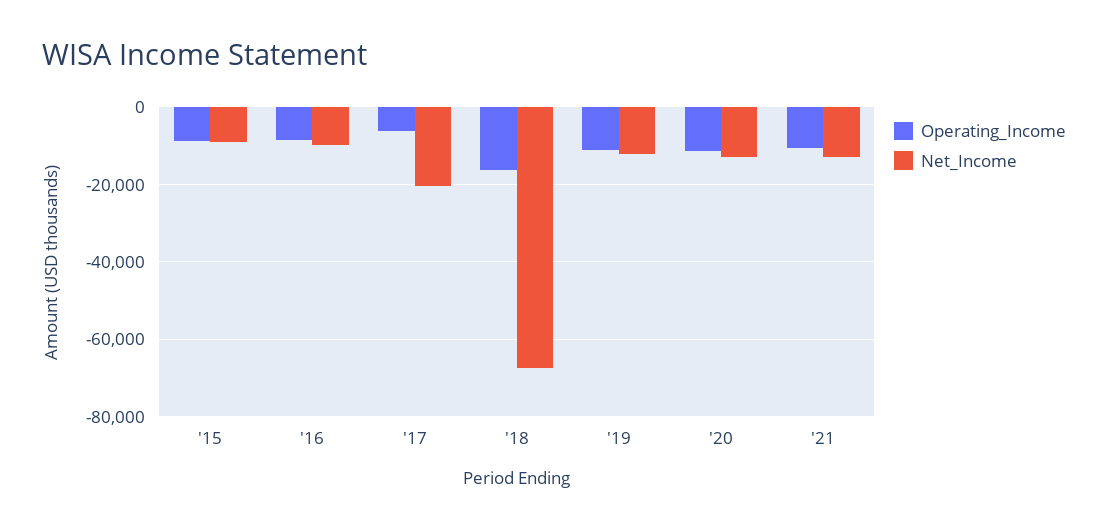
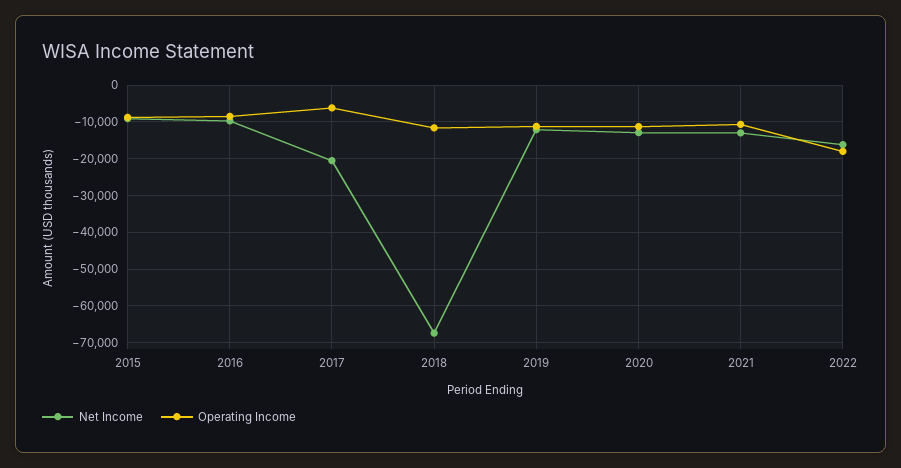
Operating_Income, '18: -16000 -> -12000
Net_Income, 2022: none -> -16000
Operating_Income, 2022: none -> -18000

